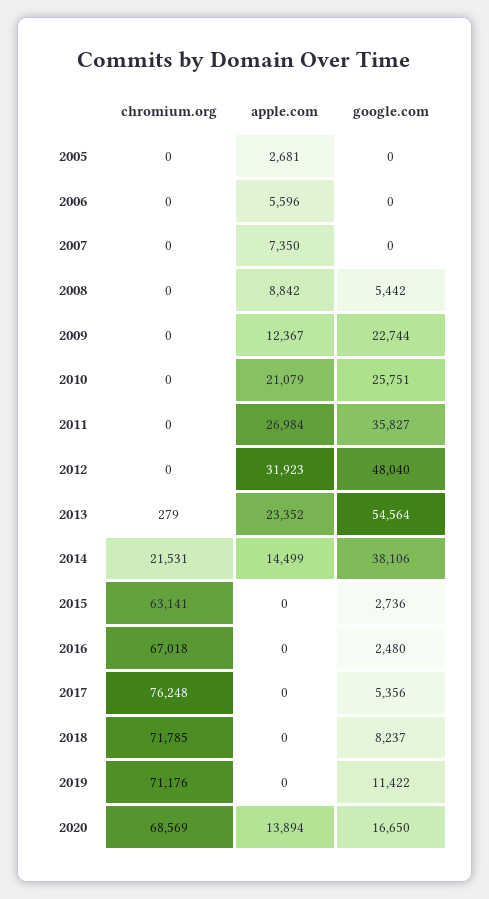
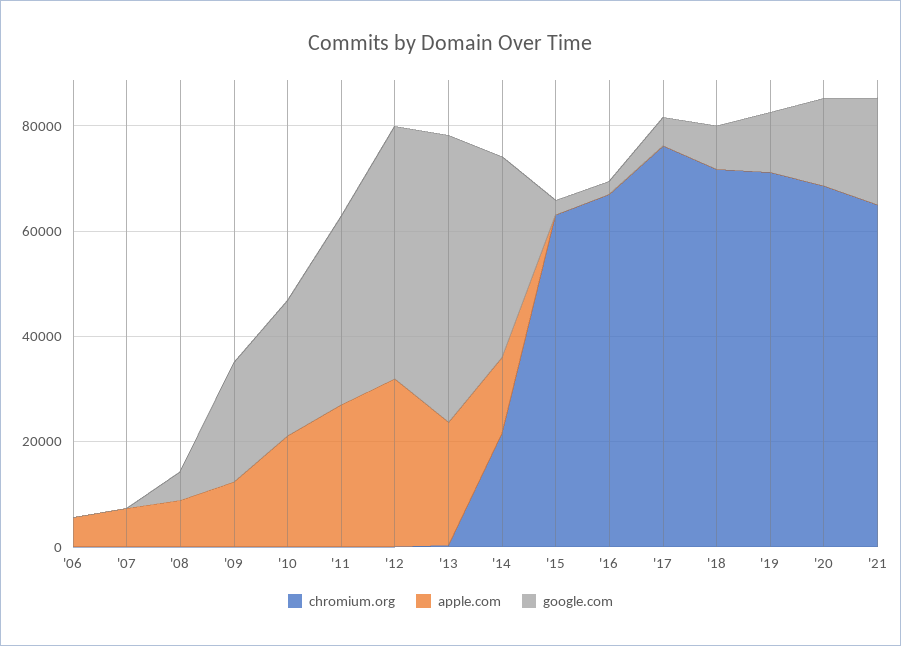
chromium.org, 2005: 0 -> none
apple.com, 2005: 2681 -> none
google.com, 2005: 0 -> none
apple.com, 2020: 13894 -> 0
chromium.org, '21: none -> 65000
apple.com, '21: none -> 0
google.com, '21: none -> 20000

